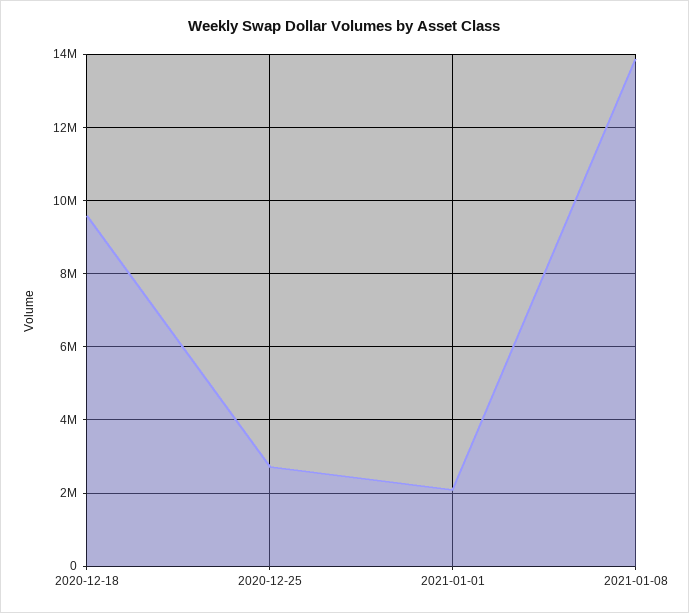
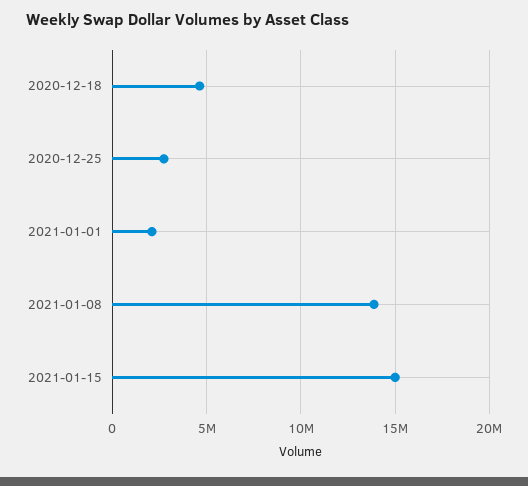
2020-12-18: 9600000 -> 4500000
2021-01-15: none -> 15000000

